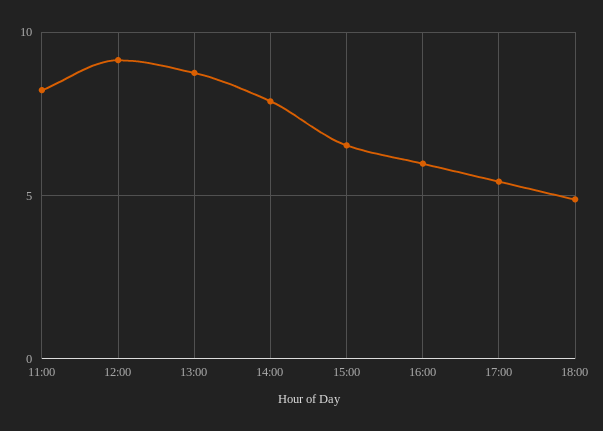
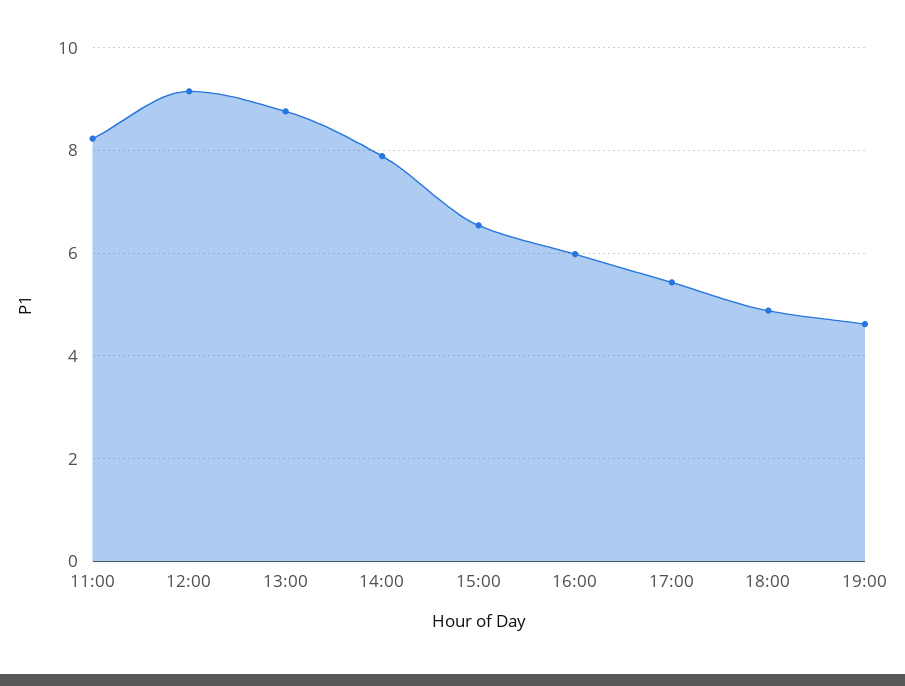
19:00: none -> 4.6

